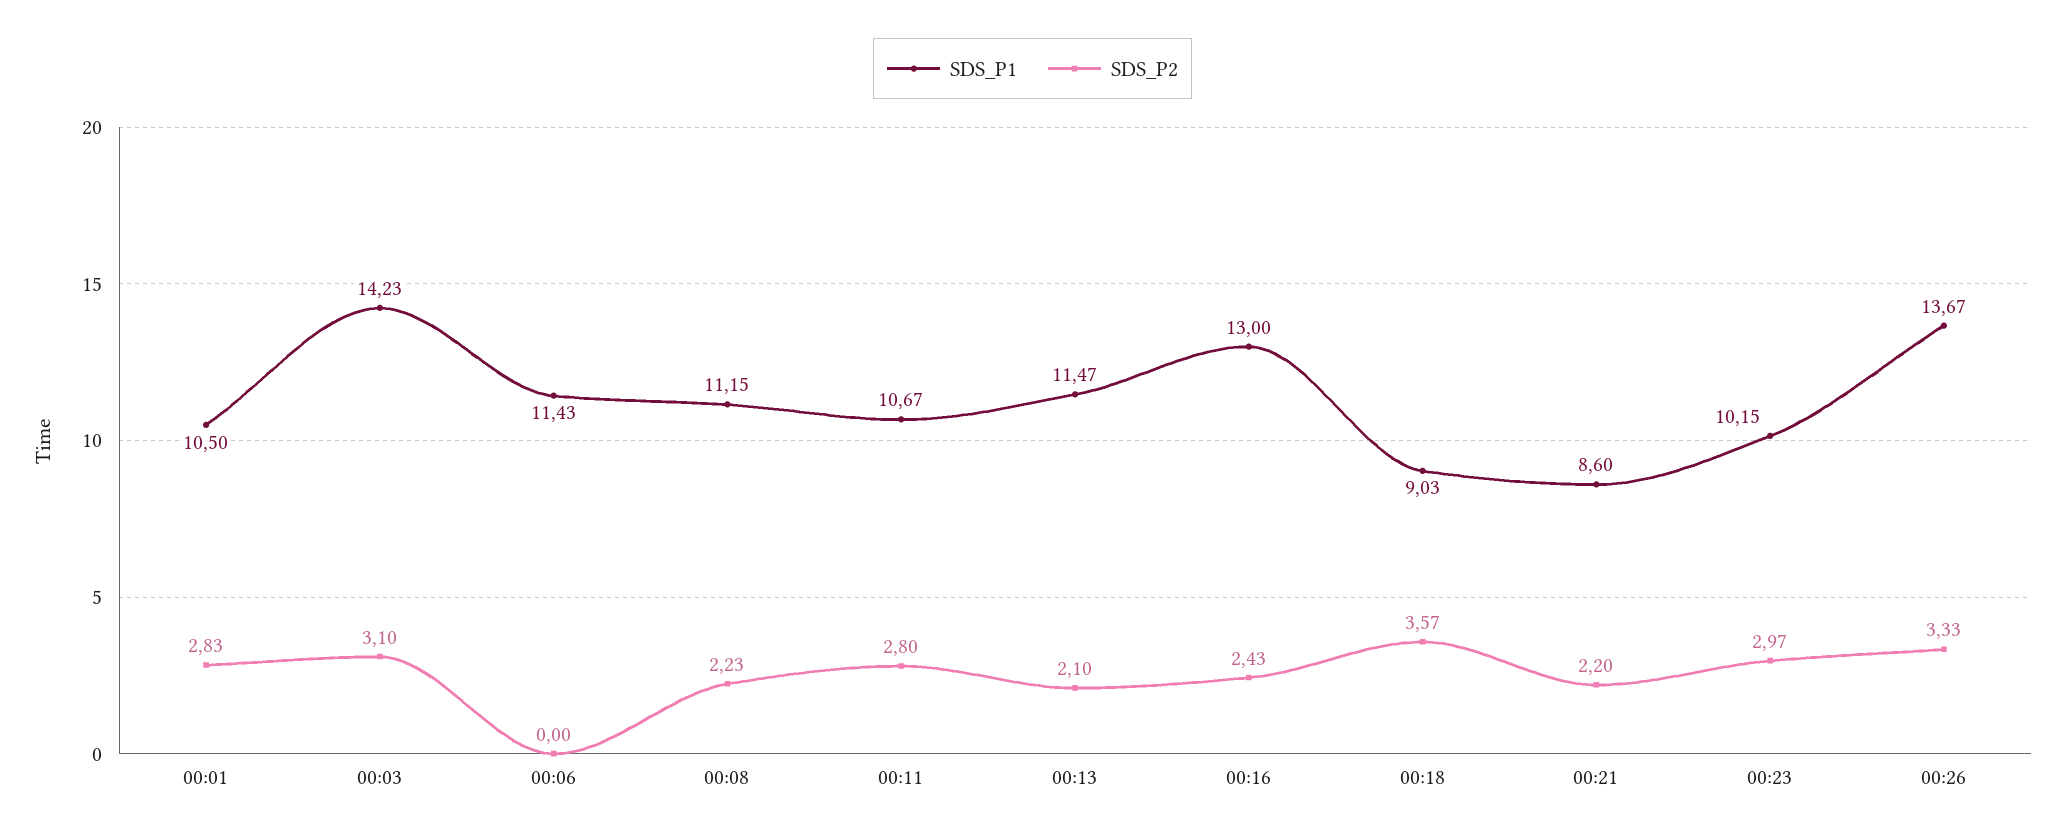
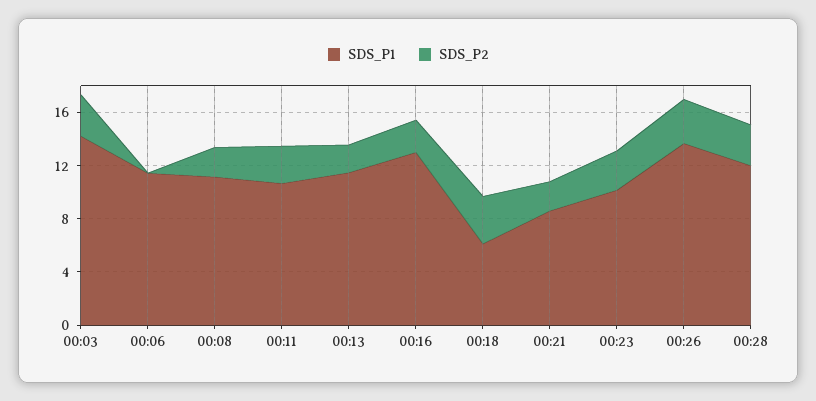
SDS_P1, 00:01: 10.5 -> none
SDS_P2, 00:01: 2.83 -> none
SDS_P1, 00:18: 9.03 -> 6
SDS_P1, 00:28: none -> 12
SDS_P2, 00:28: none -> 3

